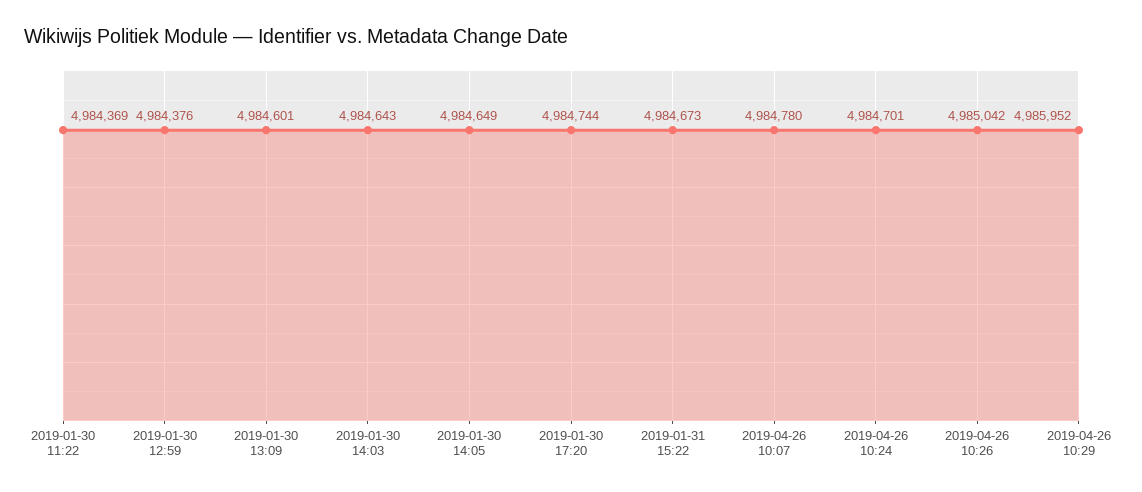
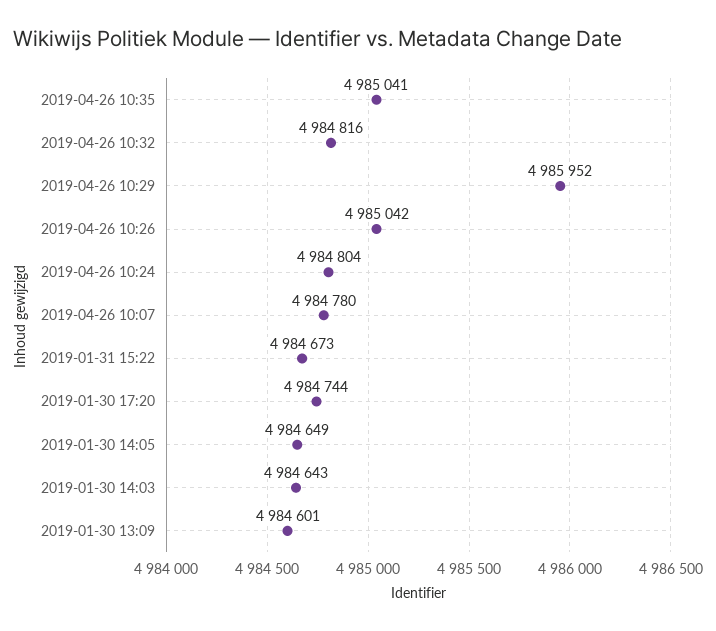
2019-01-30 11:22: 4984369 -> none
2019-01-30 12:59: 4984376 -> none
2019-04-26 10:24: 4984701 -> 4984804
2019-04-26 10:35: none -> 4985041
2019-04-26 10:32: none -> 4984816

